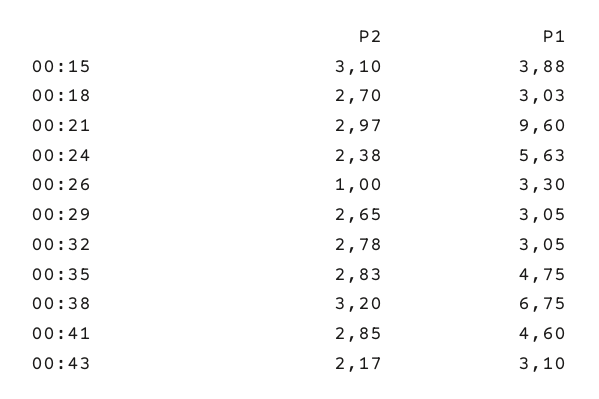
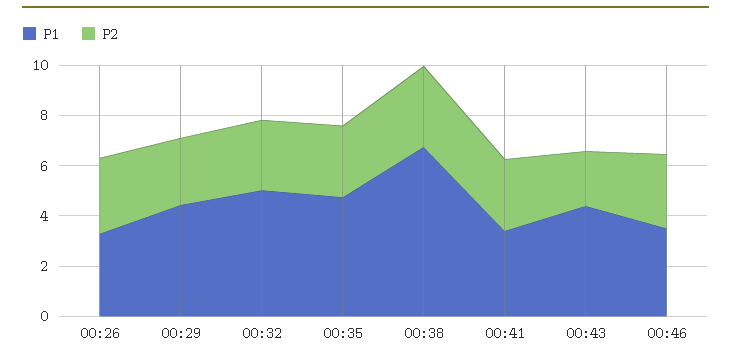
P2, 00:15: 3.1 -> none
P1, 00:15: 3.88 -> none
P2, 00:18: 2.7 -> none
P1, 00:18: 3.03 -> none
P2, 00:21: 2.97 -> none
P1, 00:21: 9.6 -> none
P2, 00:24: 2.38 -> none
P1, 00:24: 5.63 -> none
P2, 00:26: 1 -> 3
P1, 00:29: 3.05 -> 4.5
P1, 00:32: 3.05 -> 5
P1, 00:41: 4.6 -> 3.5
P1, 00:43: 3.1 -> 4.5
P1, 00:46: none -> 3.5
P2, 00:46: none -> 3

